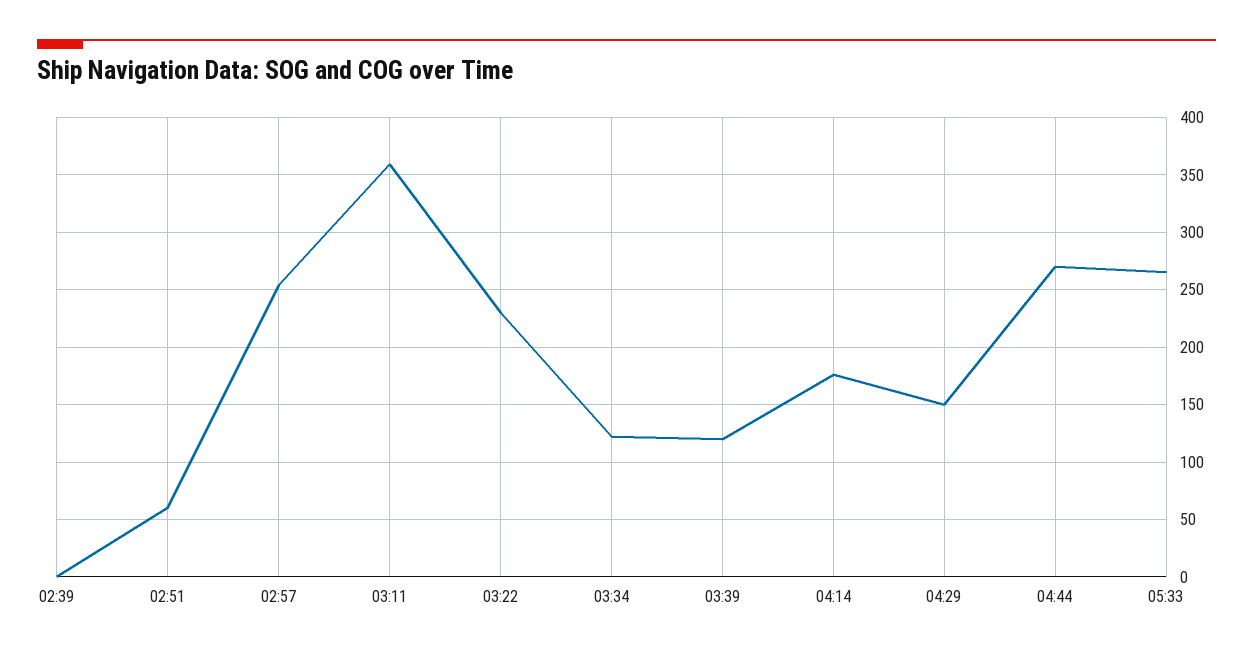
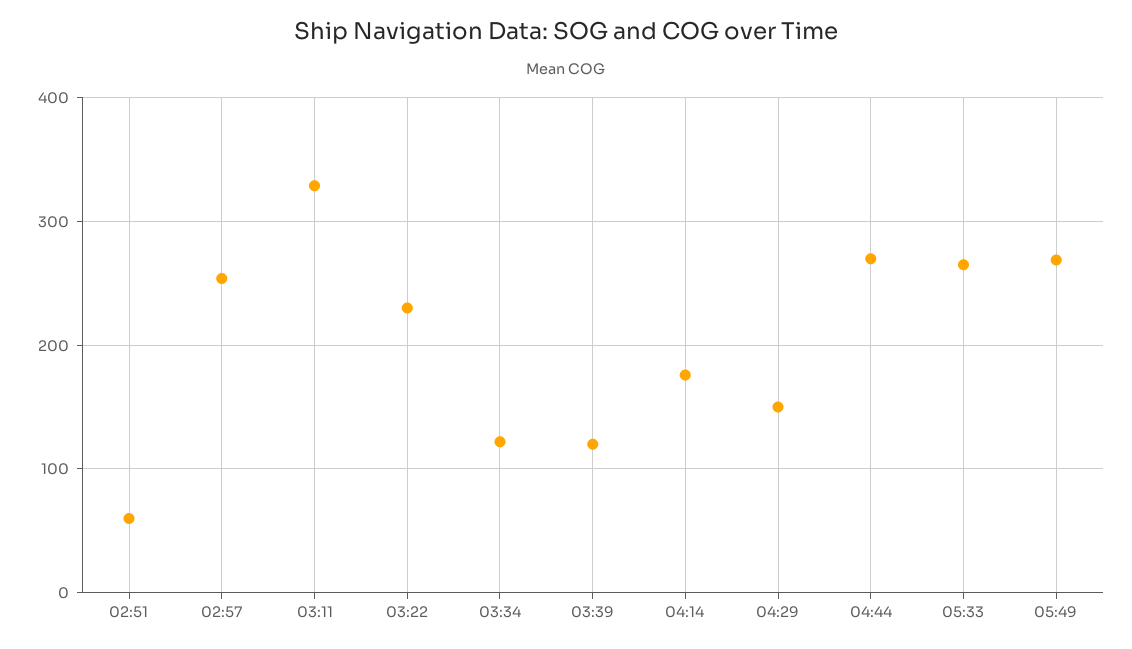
02:39: 0 -> none
03:11: 360 -> 330
05:49: none -> 270

